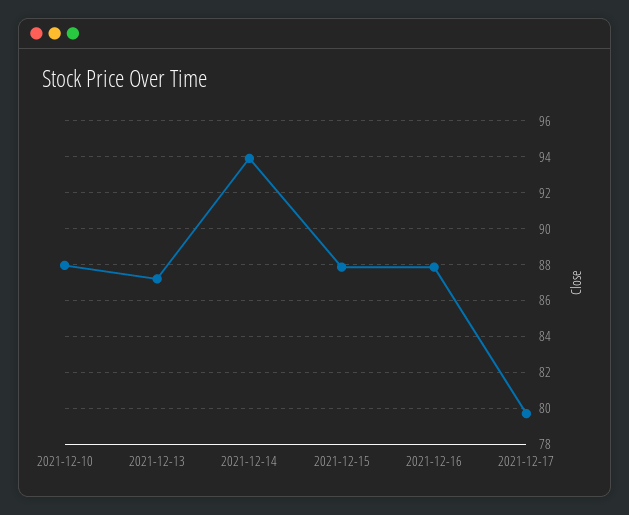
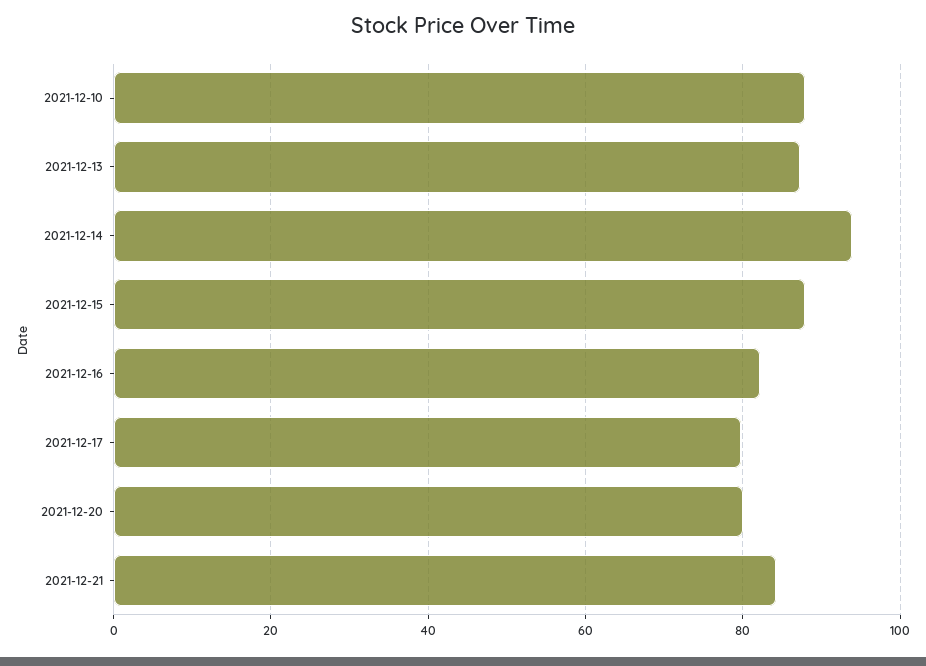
2021-12-16: 88 -> 82
2021-12-20: none -> 80
2021-12-21: none -> 84

